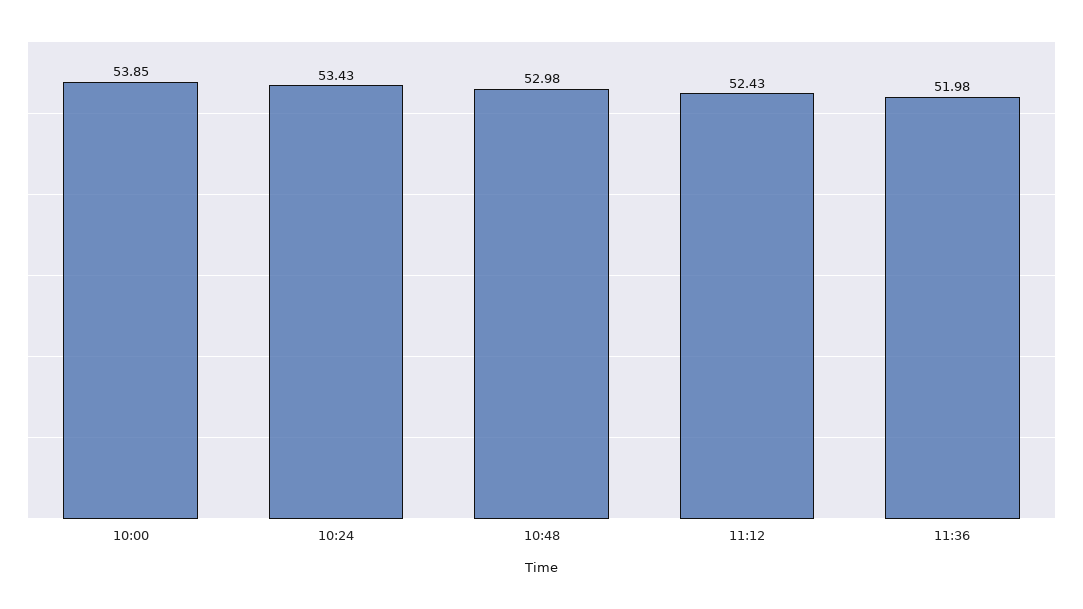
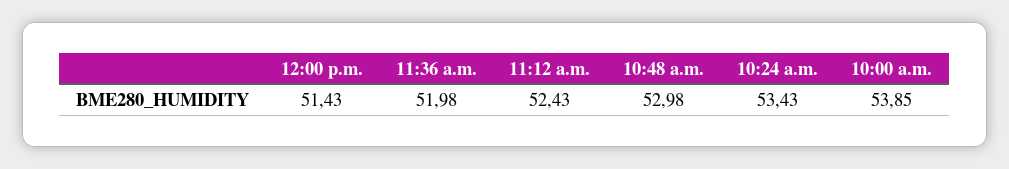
12:00 p.m.: none -> 51.43

